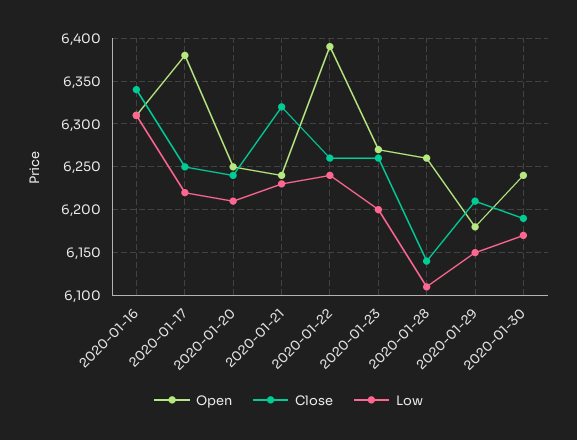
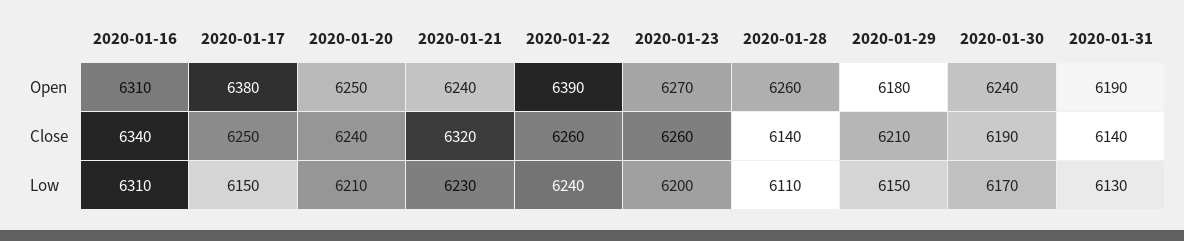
Low, 2020-01-17: 6220 -> 6150
Open, 2020-01-31: none -> 6190
Close, 2020-01-31: none -> 6140
Low, 2020-01-31: none -> 6130

